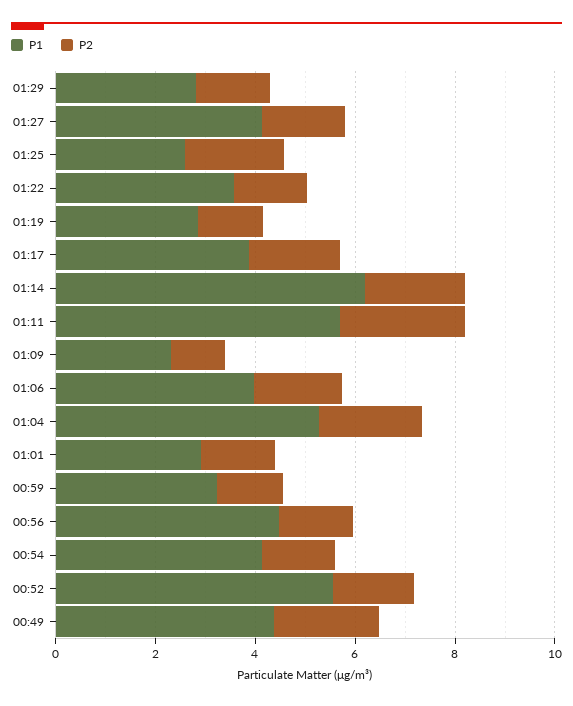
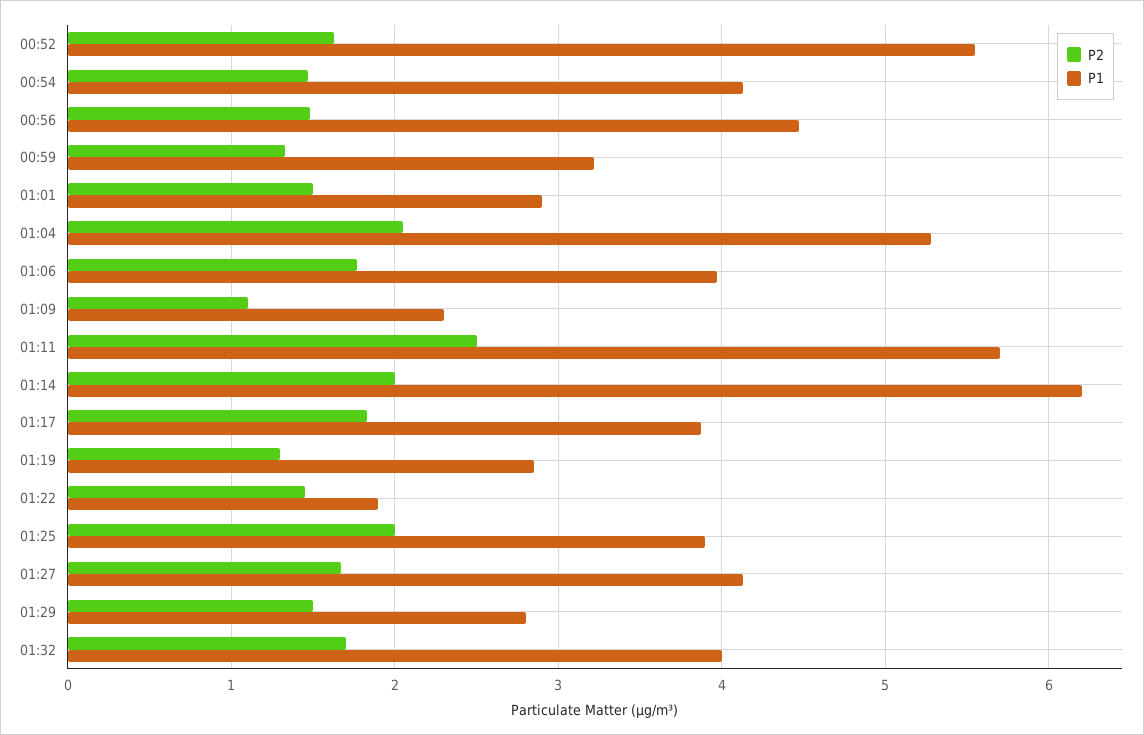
P1, 01:25: 2.5 -> 3.9
P1, 01:22: 3.5 -> 1.9
P1, 00:49: 4.5 -> none
P2, 00:49: 2 -> none
P2, 01:32: none -> 1.7
P1, 01:32: none -> 4

